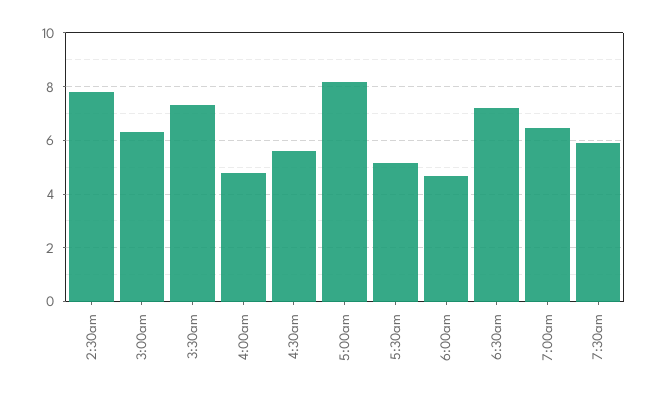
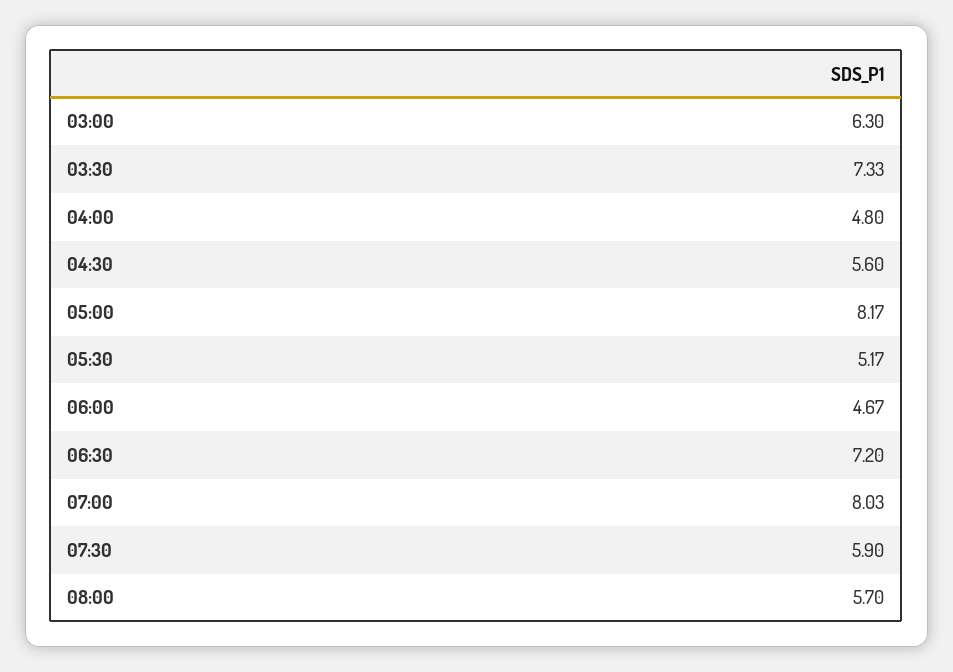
2:30am: 7.75 -> none
7:00am: 6.5 -> 8.03
08:00: none -> 5.7

